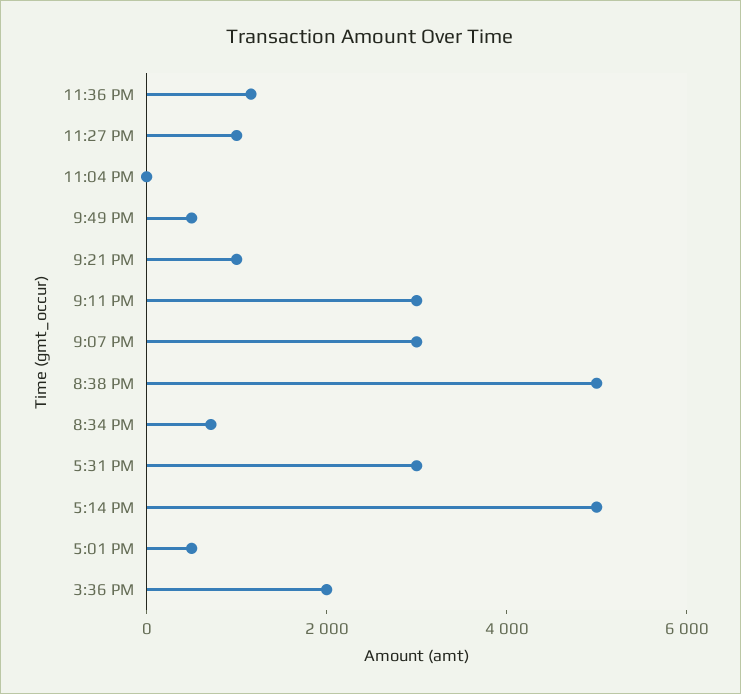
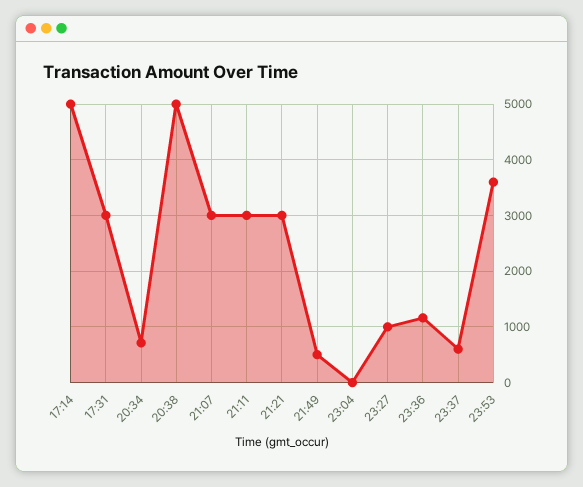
9:21 PM: 1000 -> 3000
5:01 PM: 500 -> none
3:36 PM: 2000 -> none
23:37: none -> 600
23:53: none -> 3600

